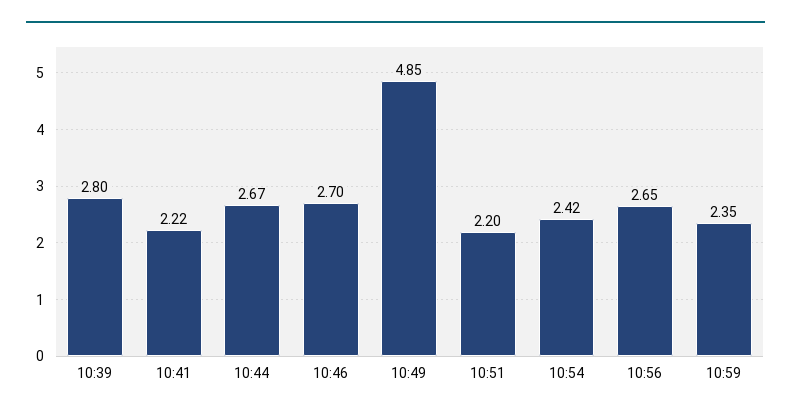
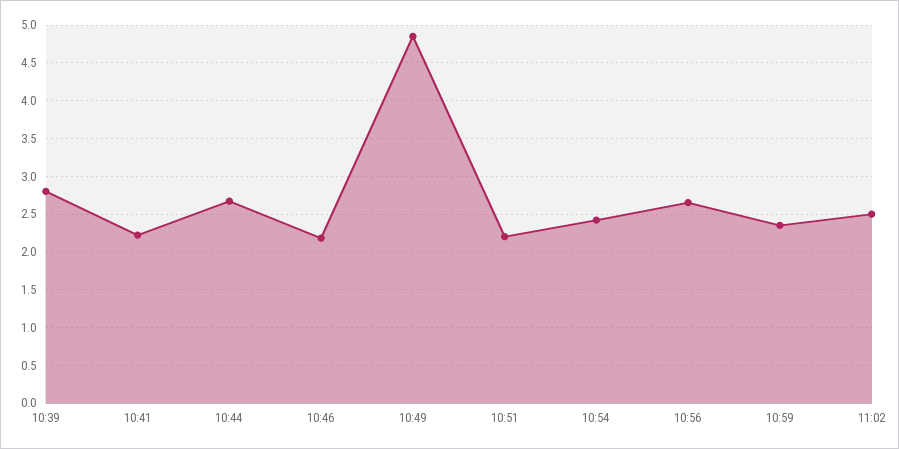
10:46: 2.7 -> 2.2
11:02: none -> 2.5

